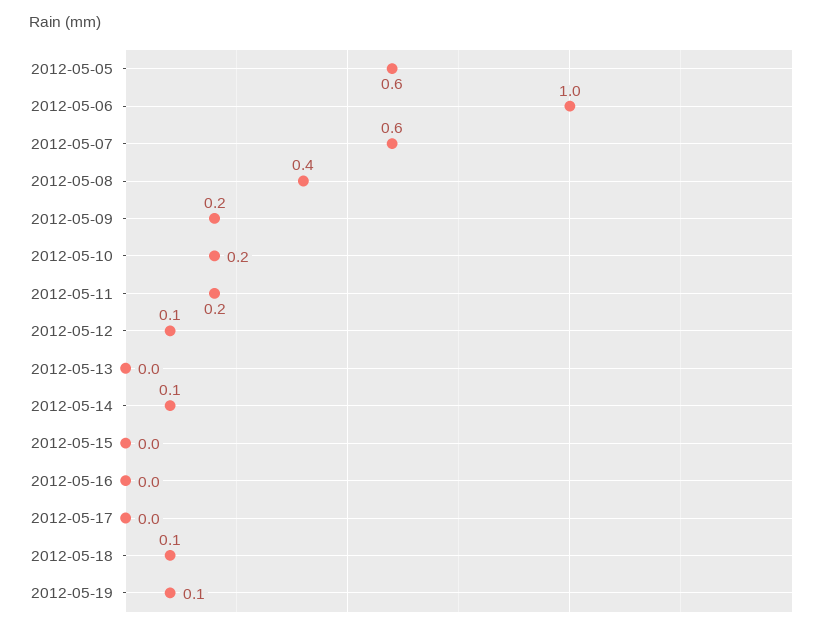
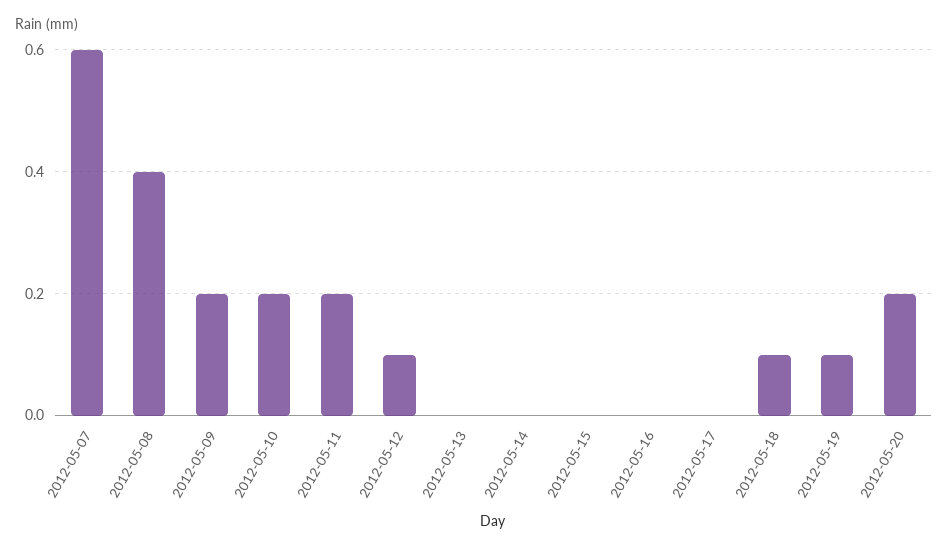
2012-05-05: 0.6 -> none
2012-05-06: 1 -> none
2012-05-14: 0.1 -> 0
2012-05-20: none -> 0.2

